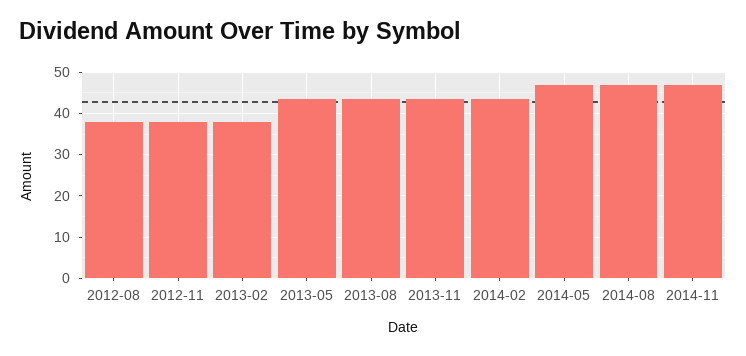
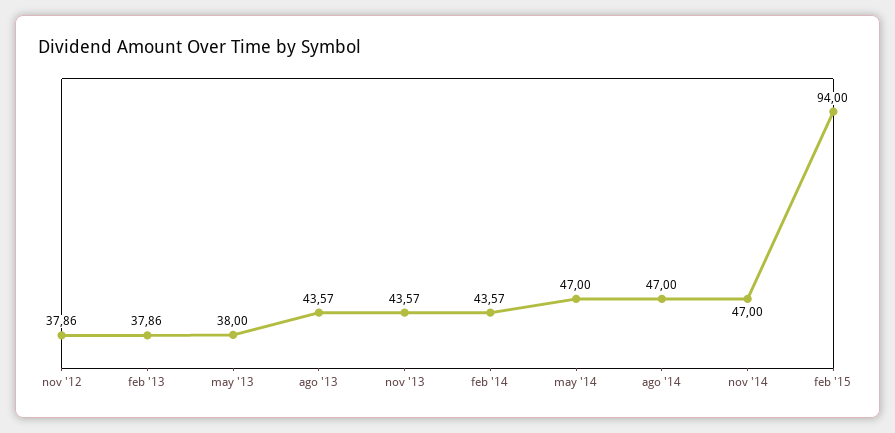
2012-08: 38 -> none
2013-05: 44 -> 38
feb '15: none -> 94

